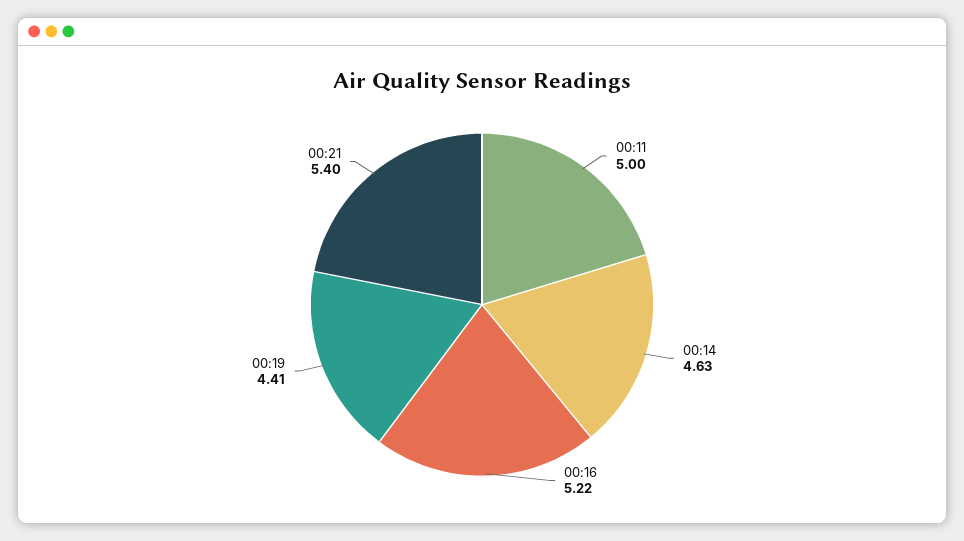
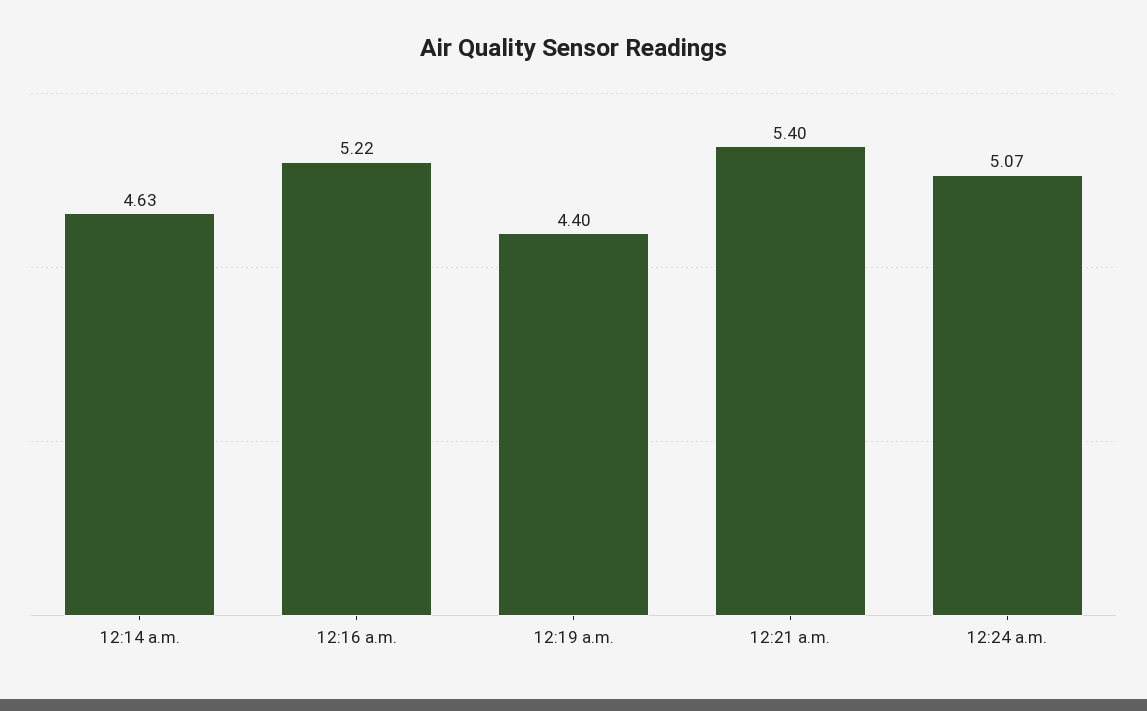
00:11: 5 -> none
00:19: 4.41 -> 4.4
12:24 a.m.: none -> 5.07

